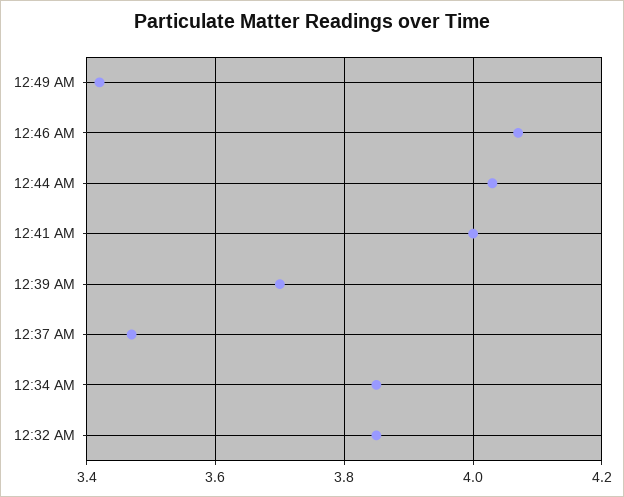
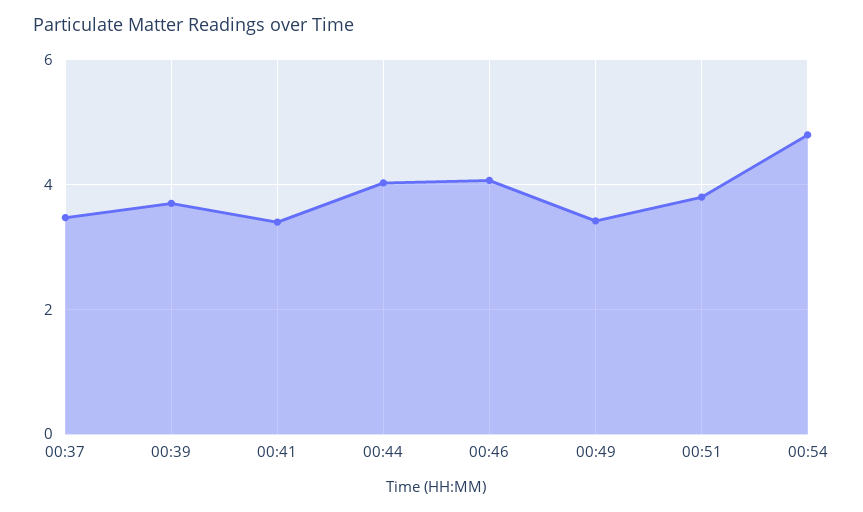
12:41 AM: 4 -> 3.4
12:34 AM: 3.85 -> none
12:32 AM: 3.85 -> none
00:51: none -> 3.8
00:54: none -> 4.8

